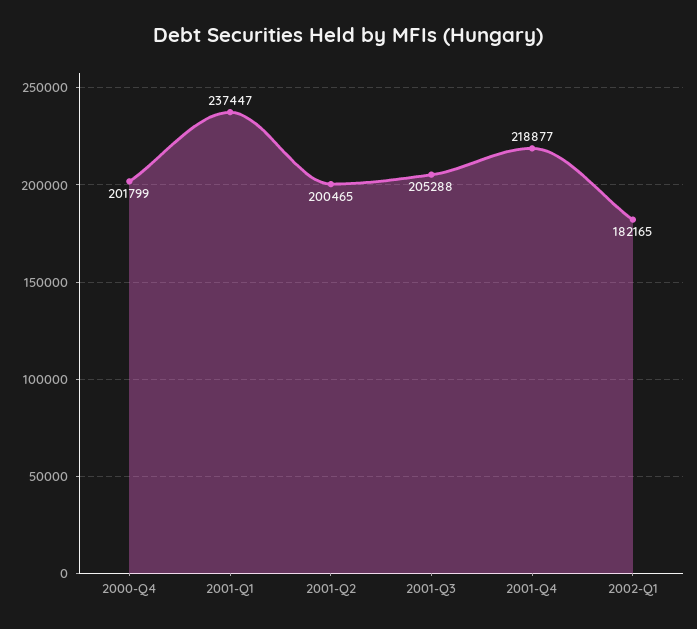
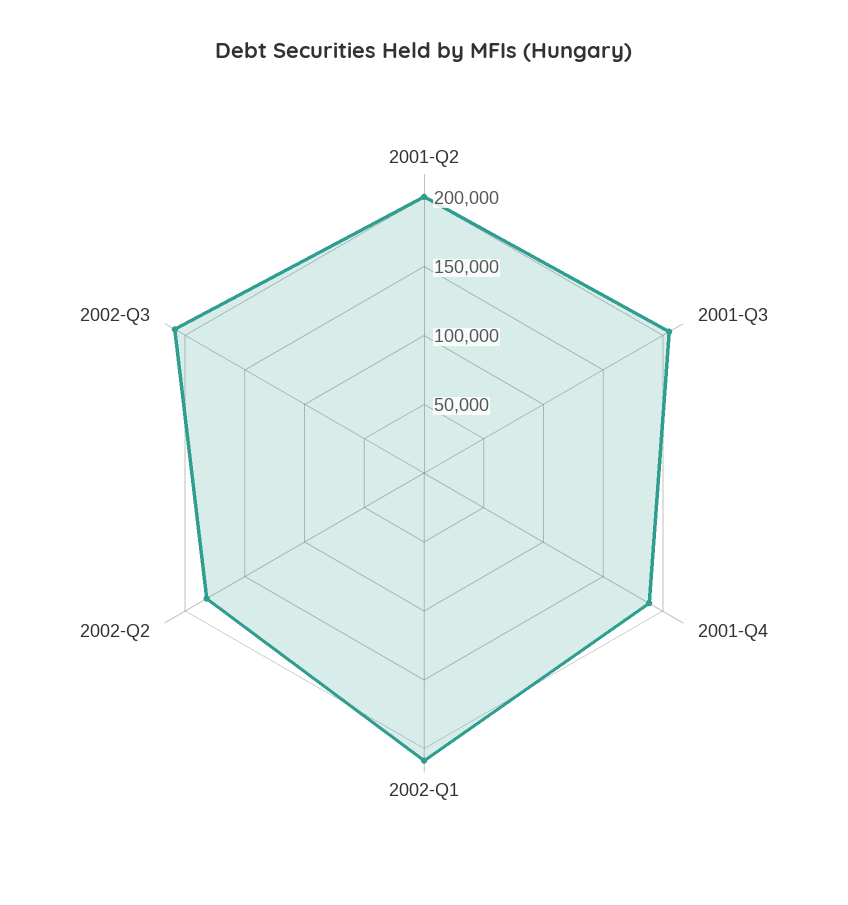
2000-Q4: 201799 -> none
2001-Q1: 237447 -> none
2001-Q4: 218877 -> 190000
2002-Q1: 182165 -> 210000
2002-Q2: none -> 180000
2002-Q3: none -> 210000

